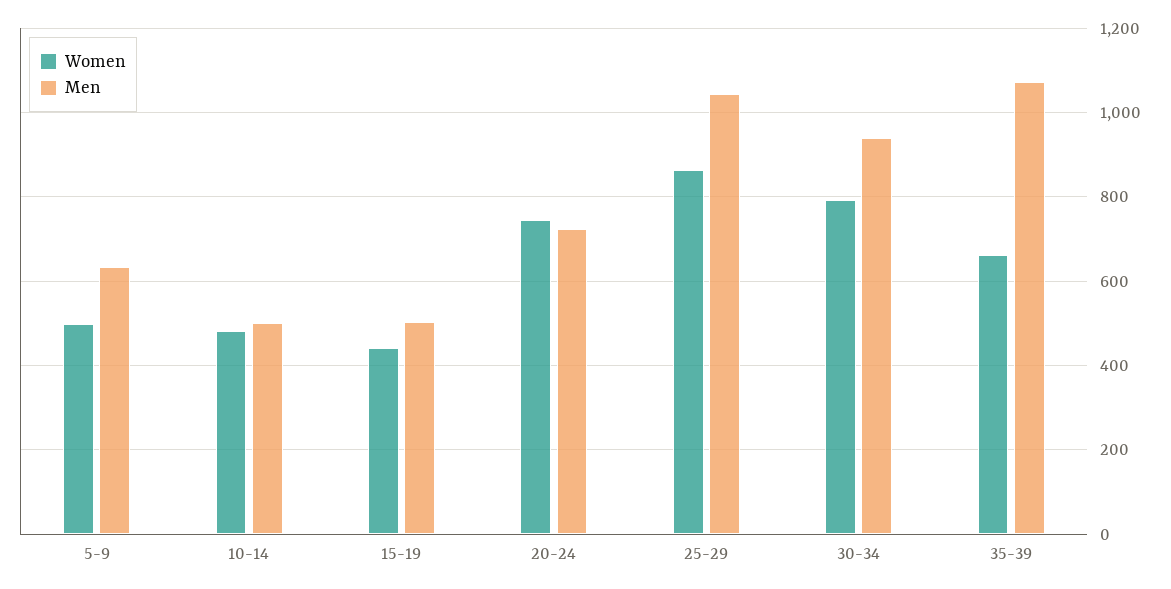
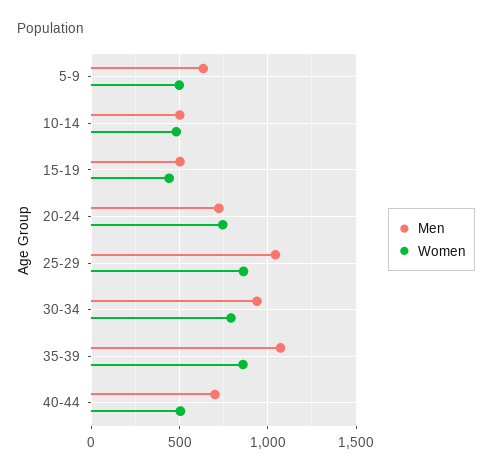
Women, 35-39: 660 -> 850
Men, 40-44: none -> 700
Women, 40-44: none -> 500

